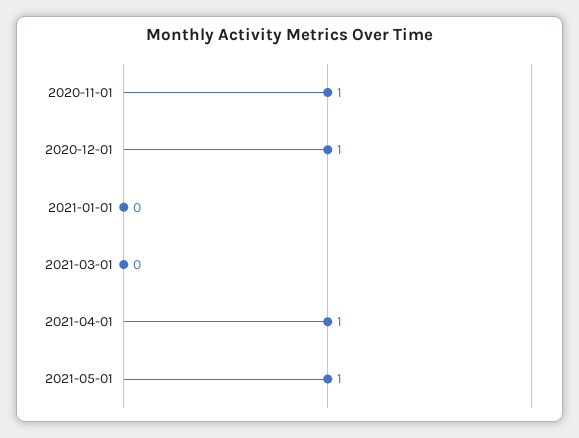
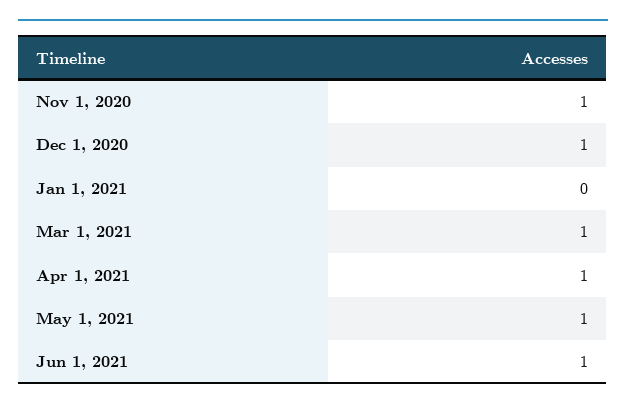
2021-03-01: 0 -> 1
Jun 1, 2021: none -> 1

